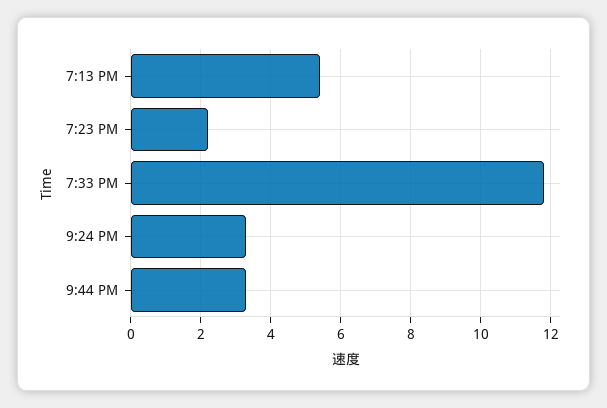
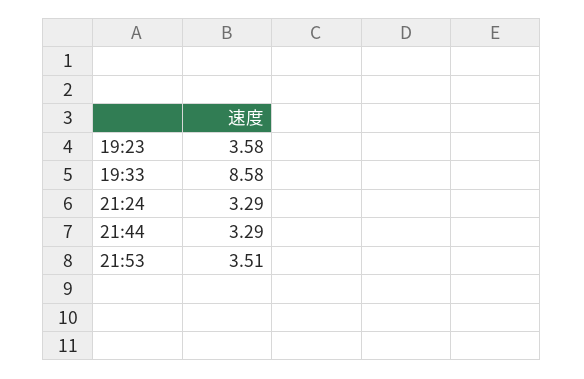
7:13 PM: 5.4 -> none
7:23 PM: 2.2 -> 3.58
7:33 PM: 11.8 -> 8.58
21:53: none -> 3.51

